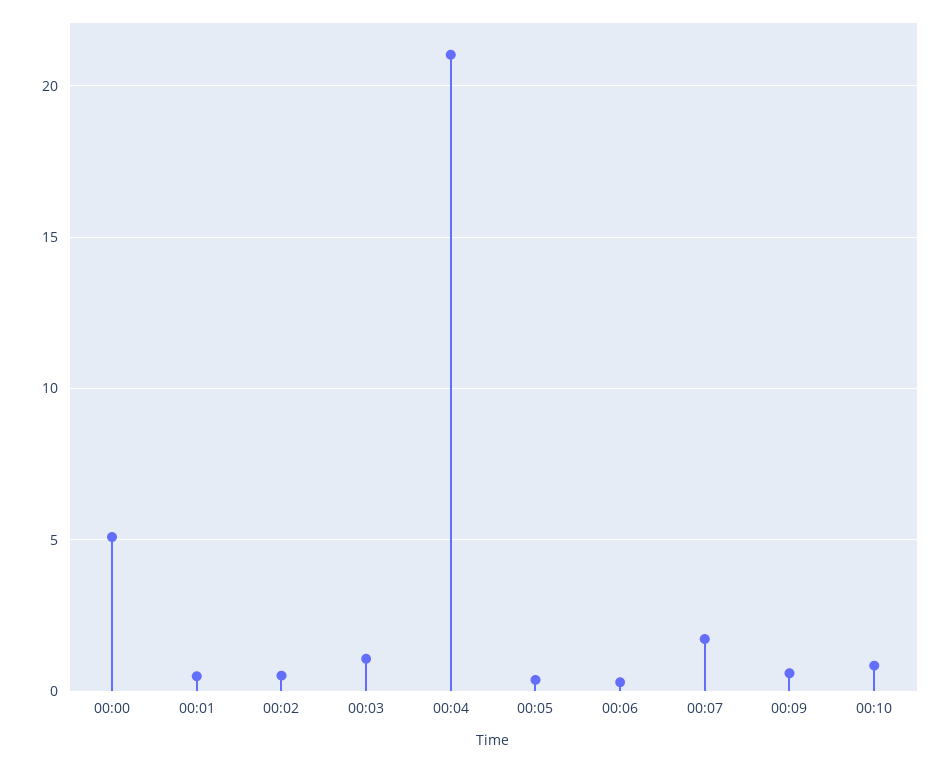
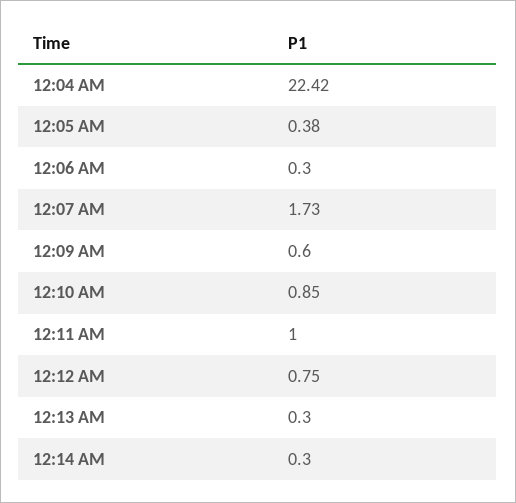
00:00: 5 -> none
00:01: 0.5 -> none
00:02: 0.5 -> none
00:03: 1 -> none
00:04: 21 -> 22.42
12:11 AM: none -> 1
12:12 AM: none -> 0.75
12:13 AM: none -> 0.3
12:14 AM: none -> 0.3

